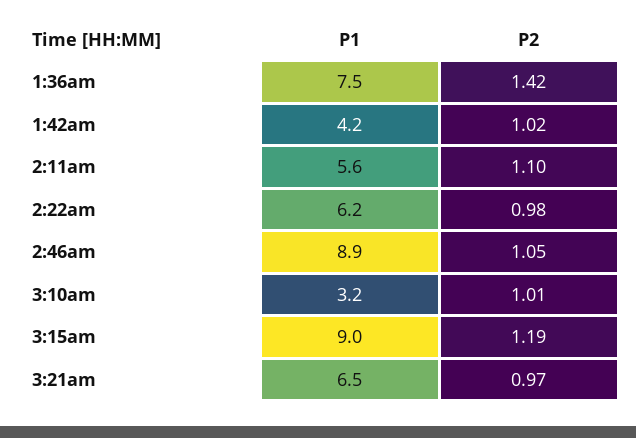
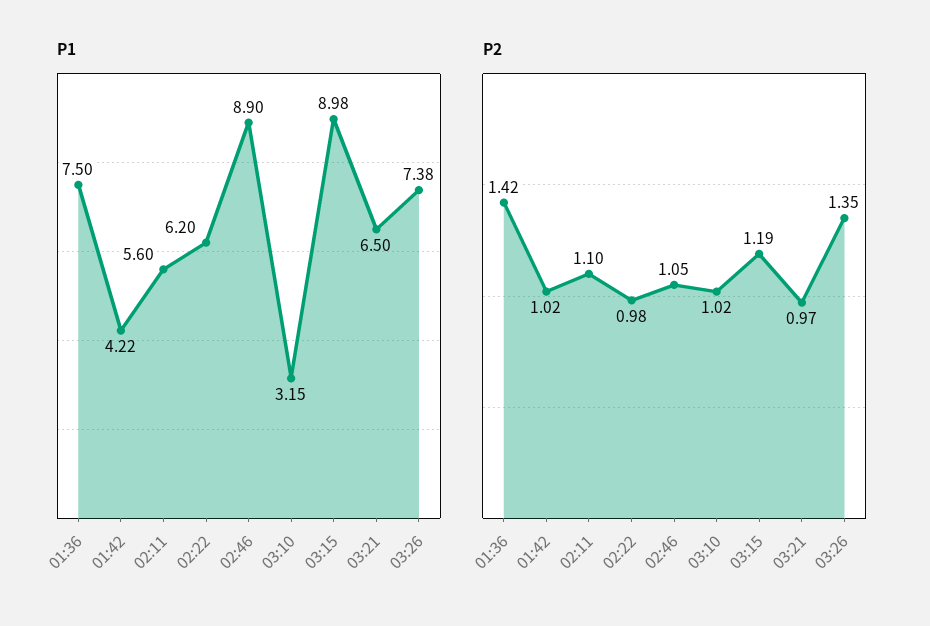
P2, 3:10am: 1.01 -> 1.02
P1, 03:26: none -> 7.38
P2, 03:26: none -> 1.35

